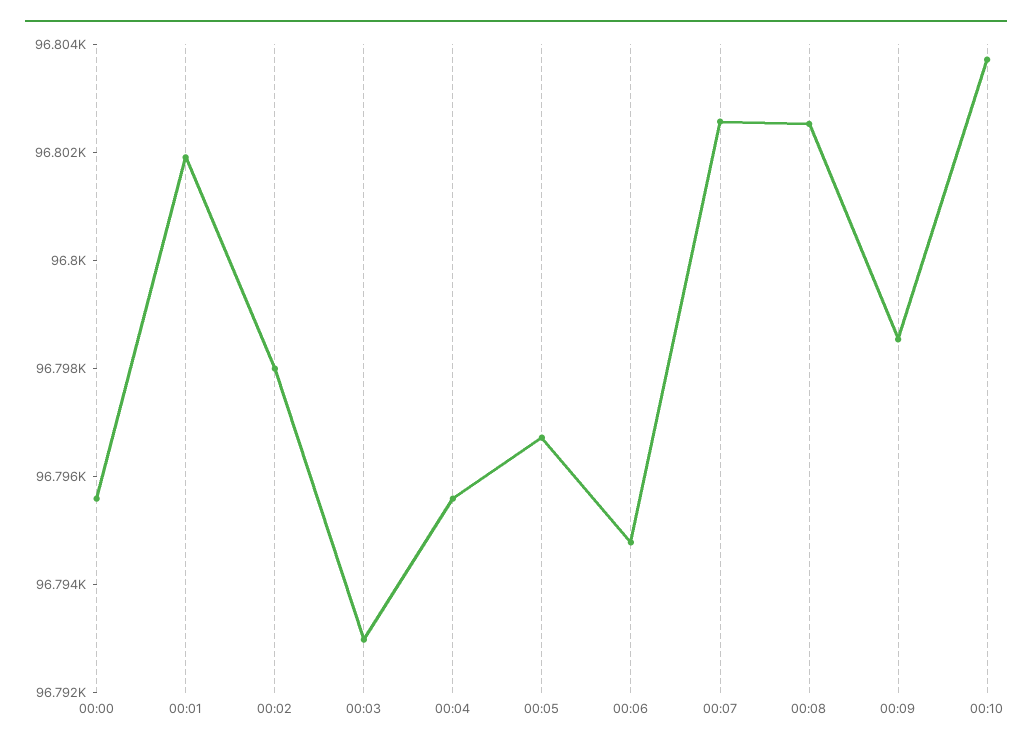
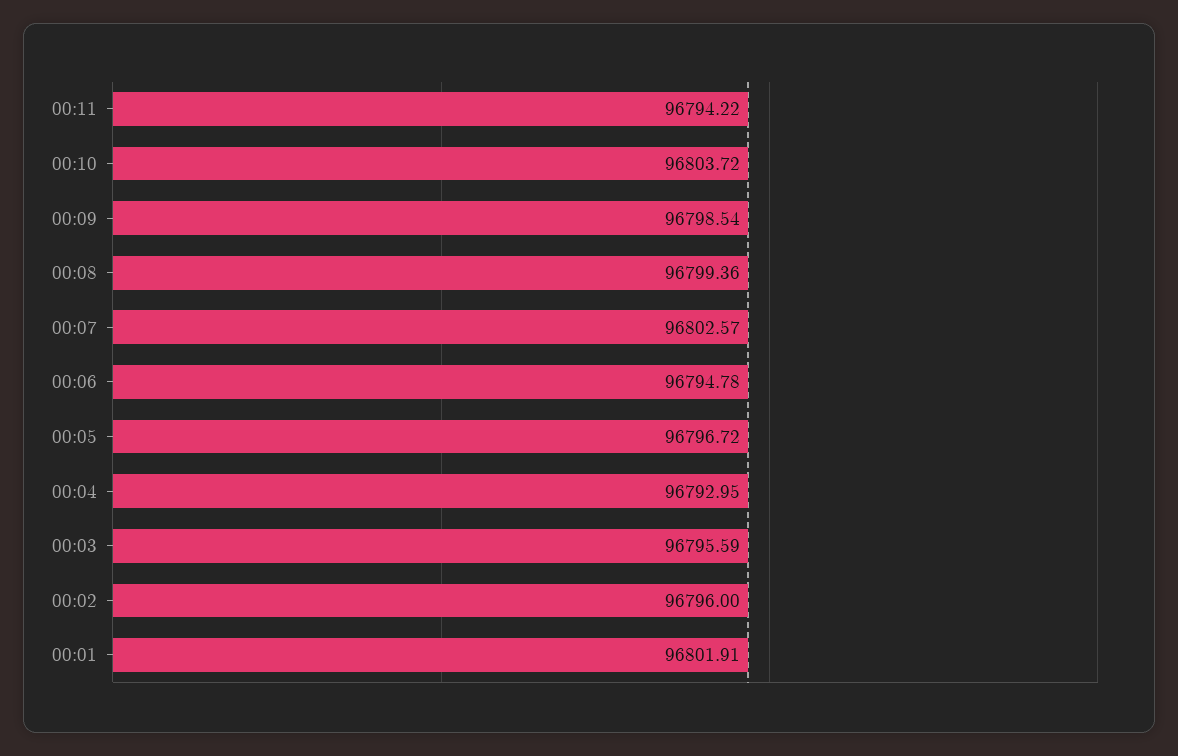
00:00: 96795.5 -> none
00:02: 96798 -> 96796
00:03: 96793 -> 96795.59
00:04: 96795.5 -> 96792.95
00:08: 96802.5 -> 96799.36
00:11: none -> 96794.22

